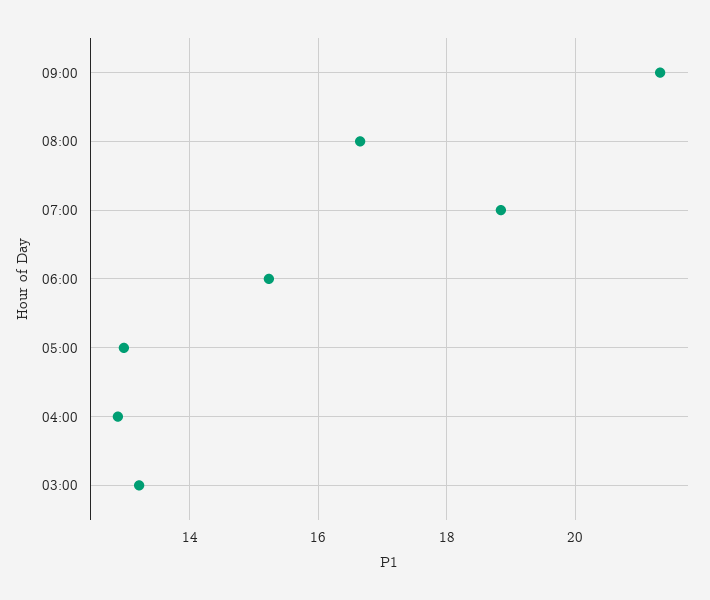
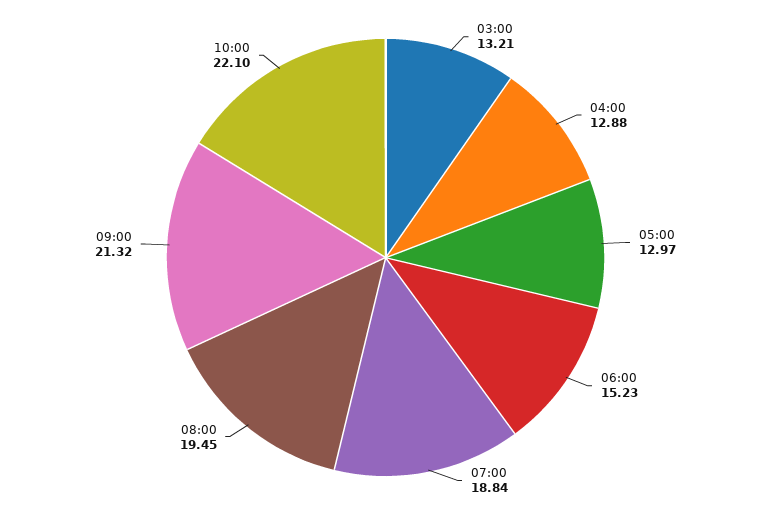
08:00: 16.6 -> 19.45
10:00: none -> 22.1

